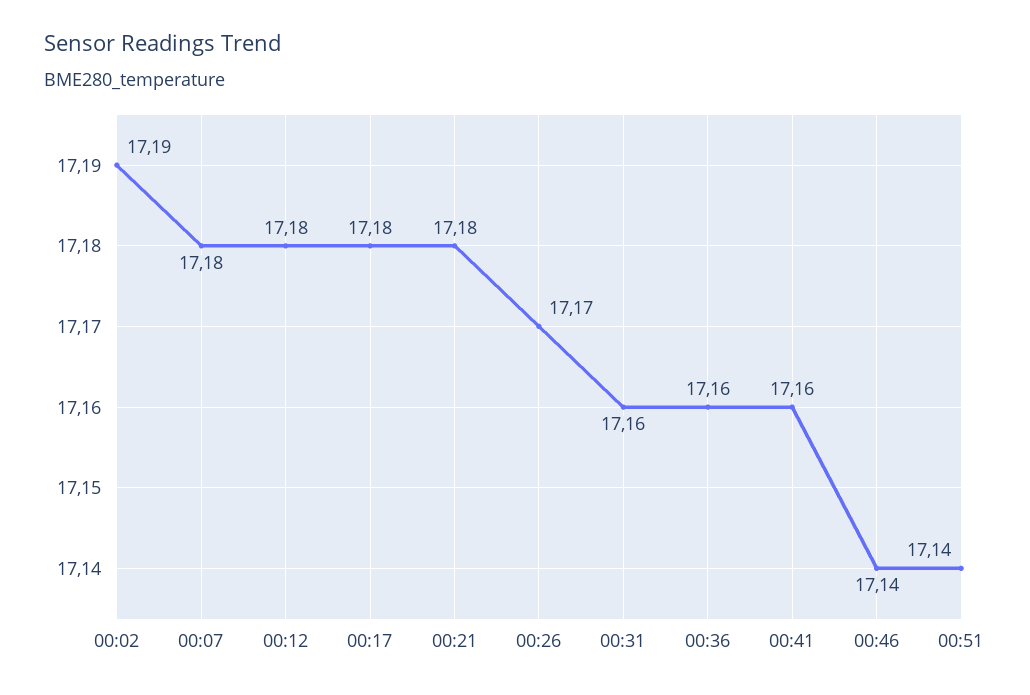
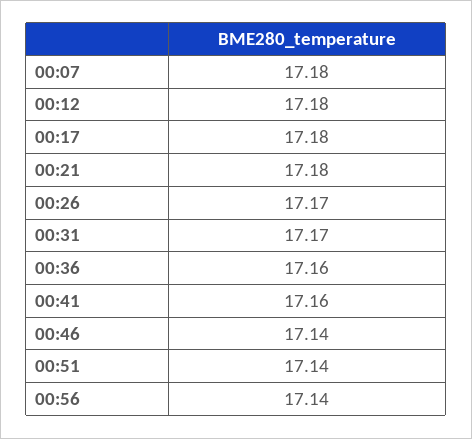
00:02: 17.19 -> none
00:31: 17.16 -> 17.17
00:56: none -> 17.14

